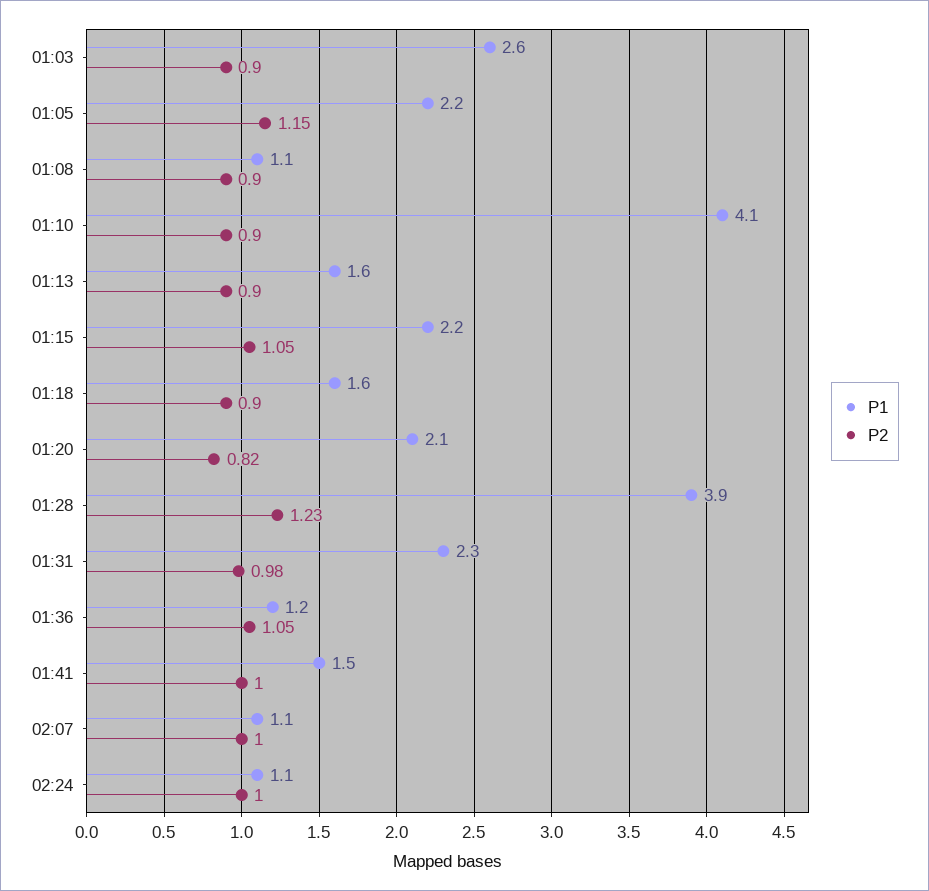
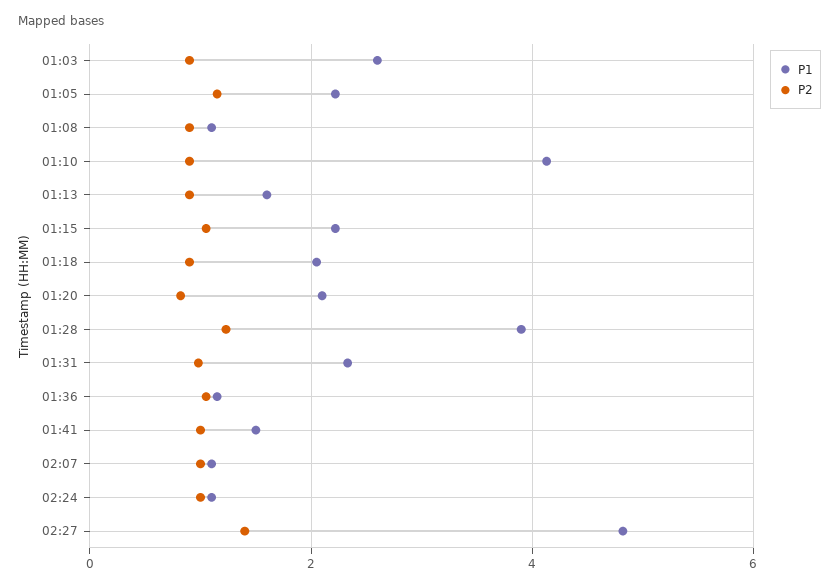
P1, 01:18: 1.6 -> 2
P1, 02:27: none -> 4.8
P2, 02:27: none -> 1.4

